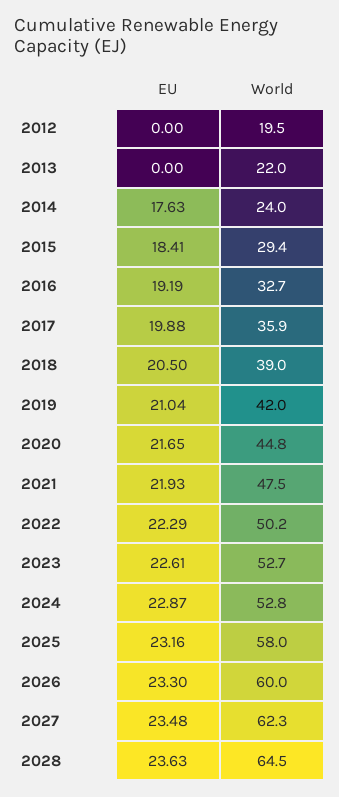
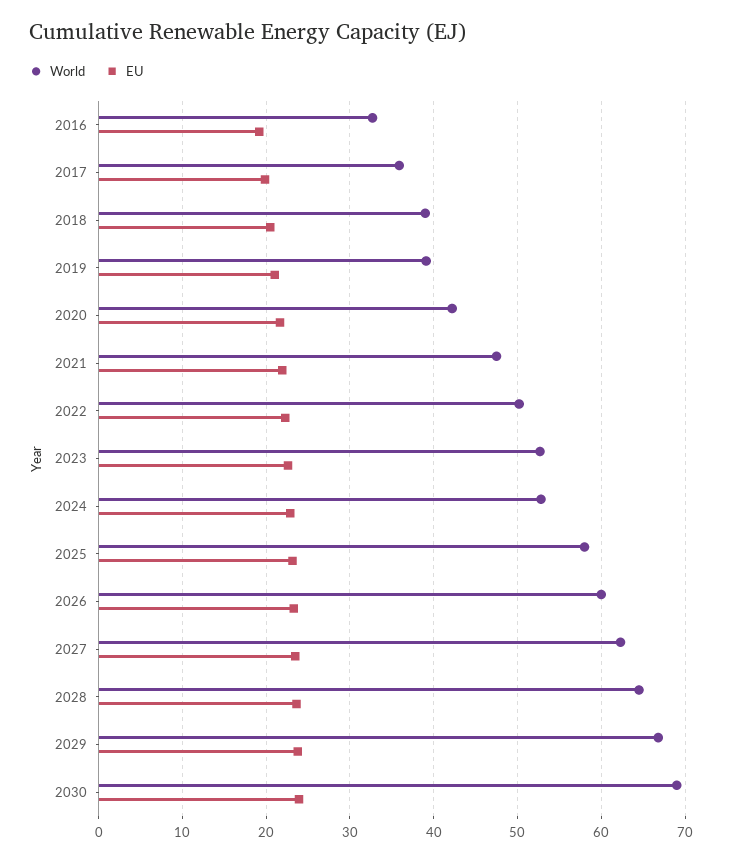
EU, 2012: 0 -> none
World, 2012: 19.5 -> none
EU, 2013: 0 -> none
World, 2013: 22 -> none
EU, 2014: 17.63 -> none
World, 2014: 24 -> none
EU, 2015: 18.41 -> none
World, 2015: 29.4 -> none
World, 2019: 42 -> 39
World, 2020: 44.8 -> 42
World, 2029: none -> 67
EU, 2029: none -> 24
World, 2030: none -> 69
EU, 2030: none -> 24

